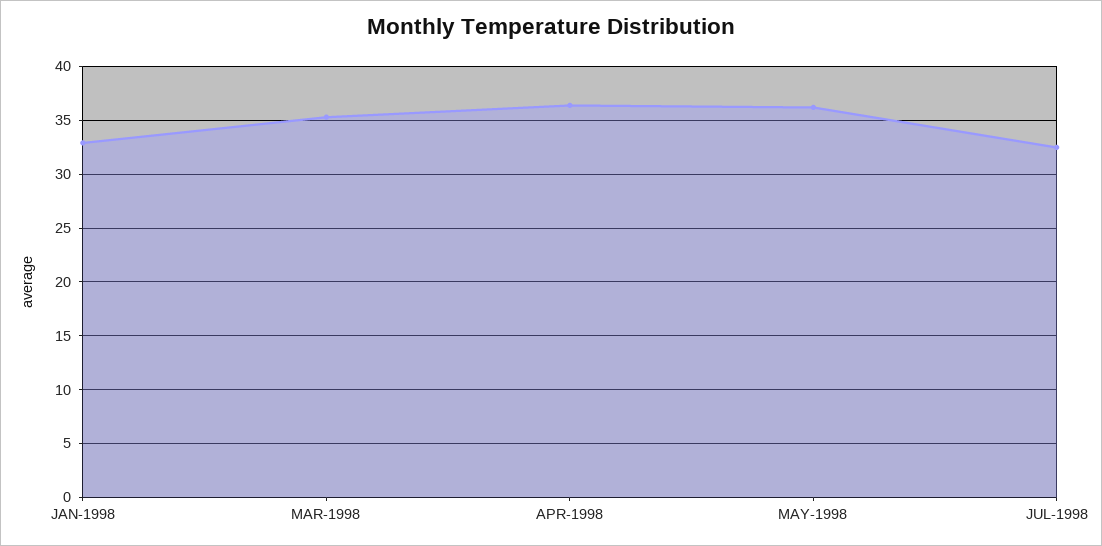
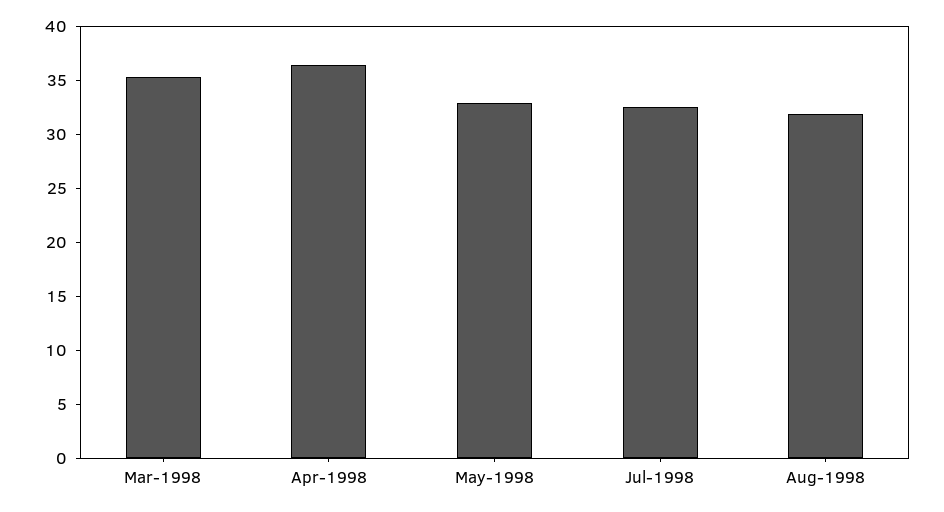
JAN-1998: 33 -> none
MAY-1998: 36 -> 33
Aug-1998: none -> 32

